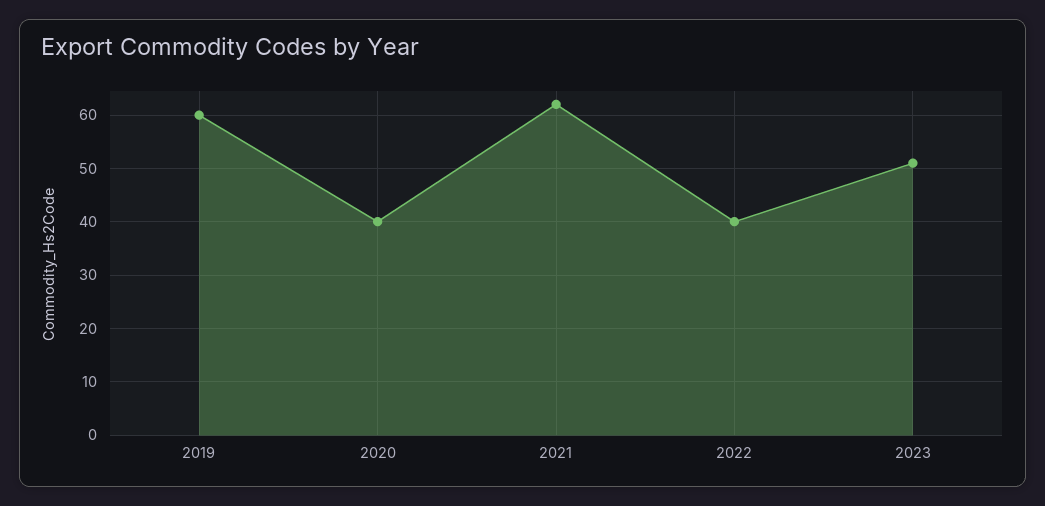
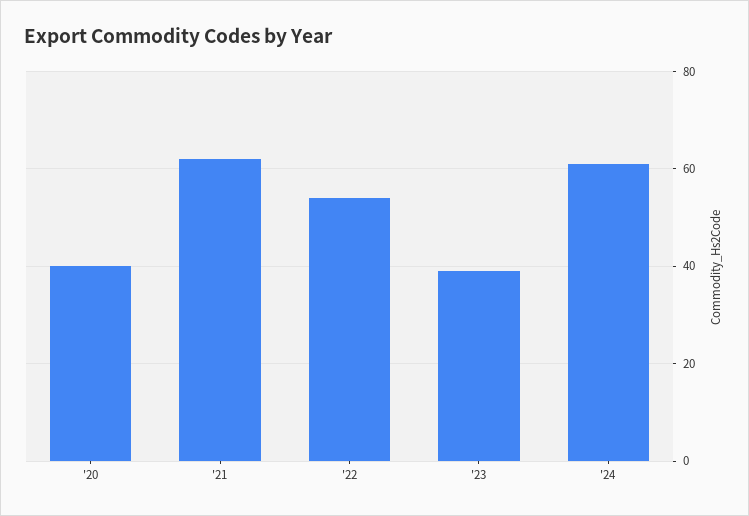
2019: 60 -> none
2022: 40 -> 55
2023: 50 -> 40
'24: none -> 60

